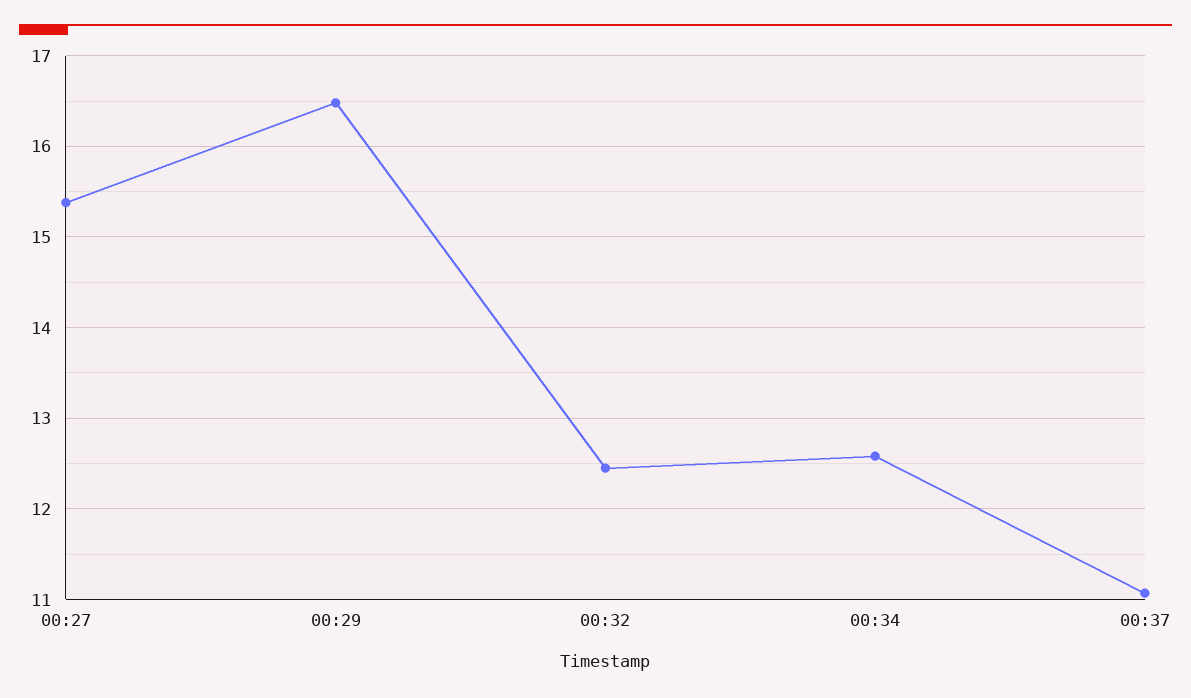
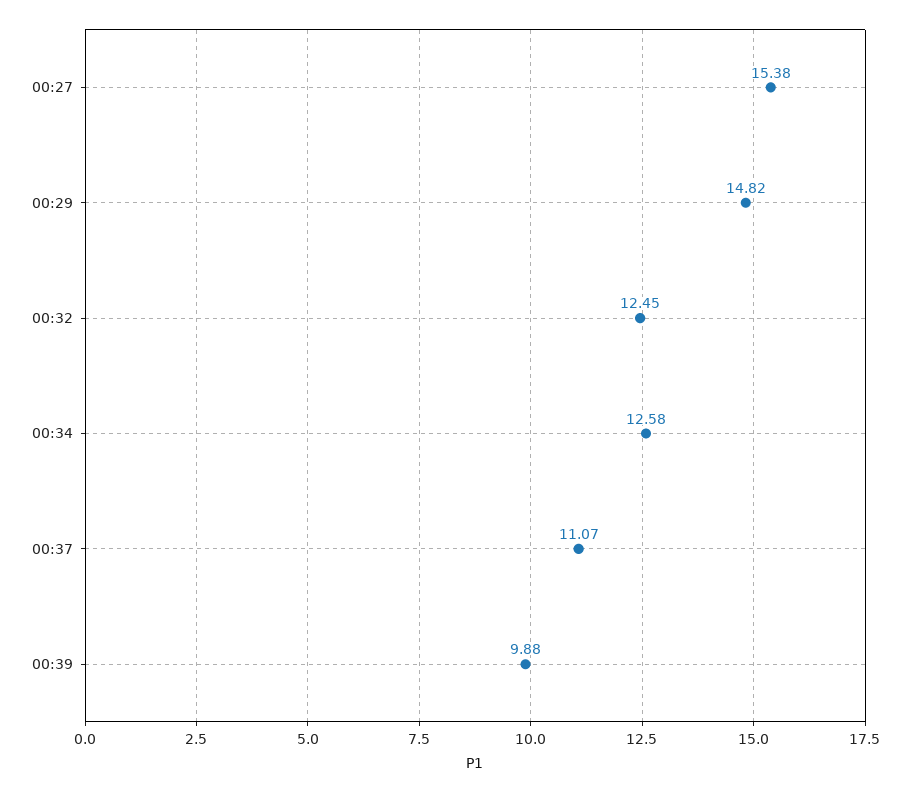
00:29: 16.5 -> 14.82
00:39: none -> 9.88

